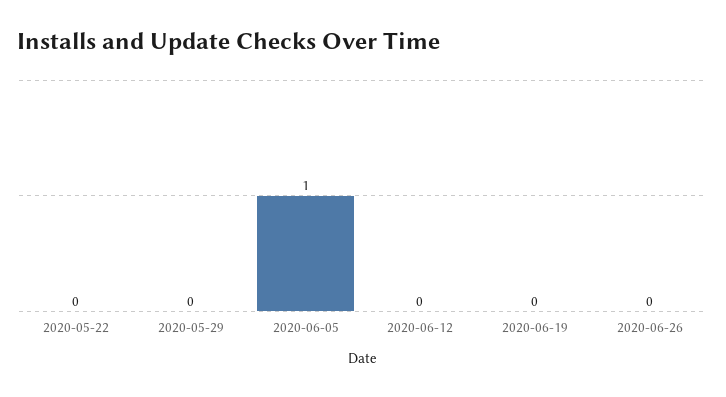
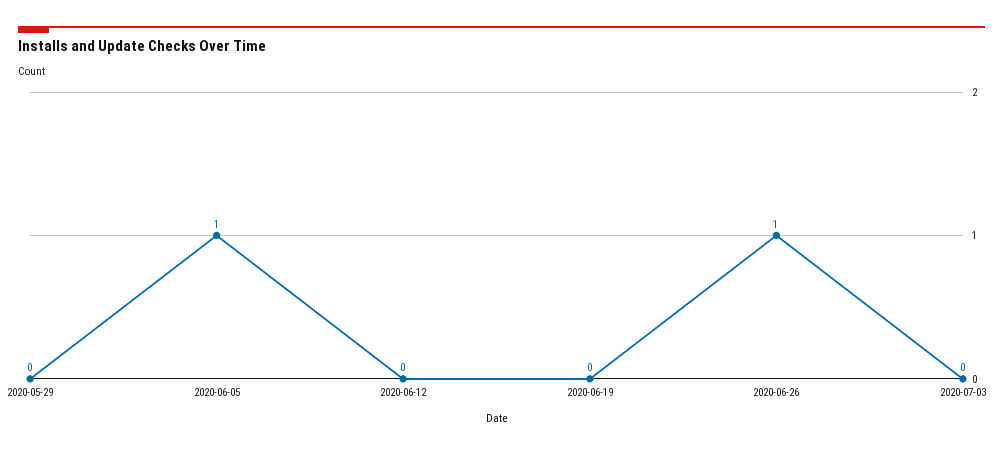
2020-05-22: 0 -> none
2020-06-26: 0 -> 1
2020-07-03: none -> 0

